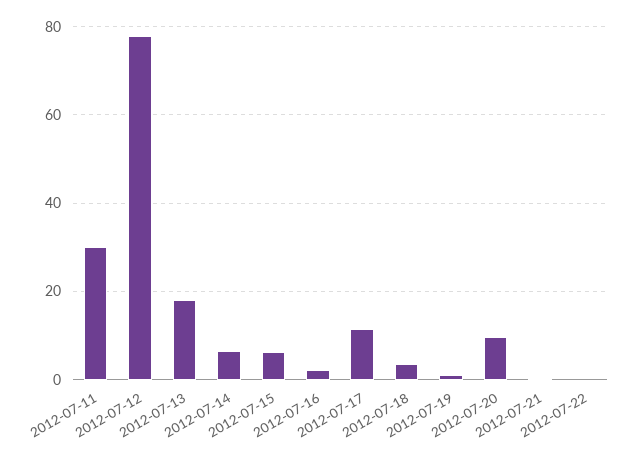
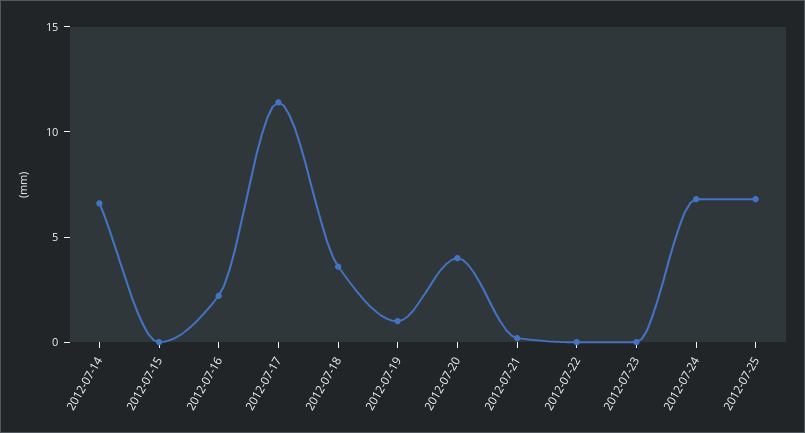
2012-07-11: 30 -> none
2012-07-12: 78 -> none
2012-07-13: 18 -> none
2012-07-15: 6 -> 0
2012-07-20: 10 -> 4
2012-07-23: none -> 0
2012-07-24: none -> 7
2012-07-25: none -> 7

